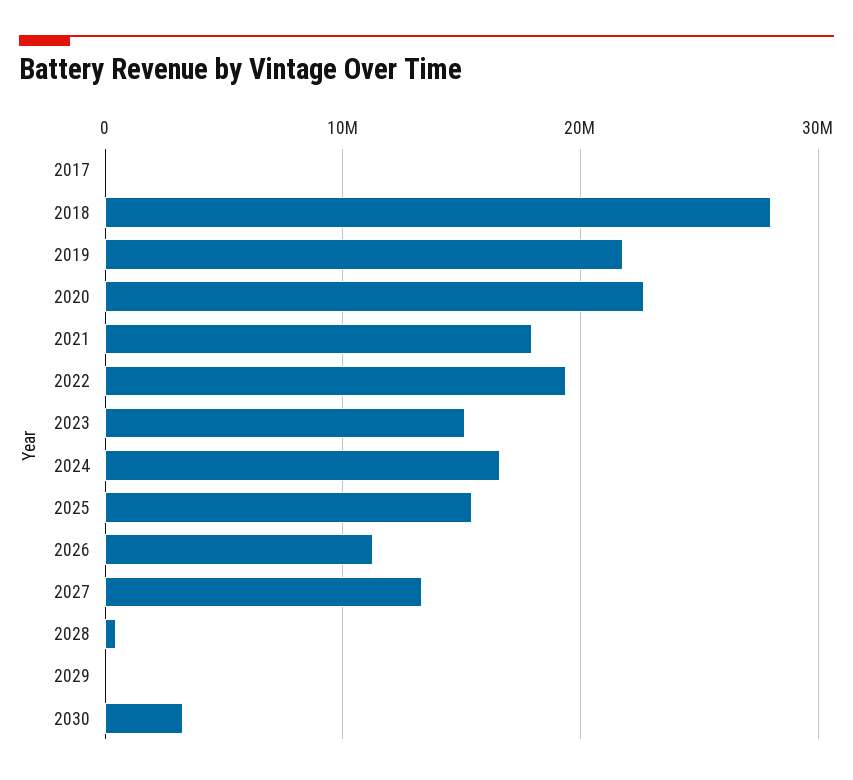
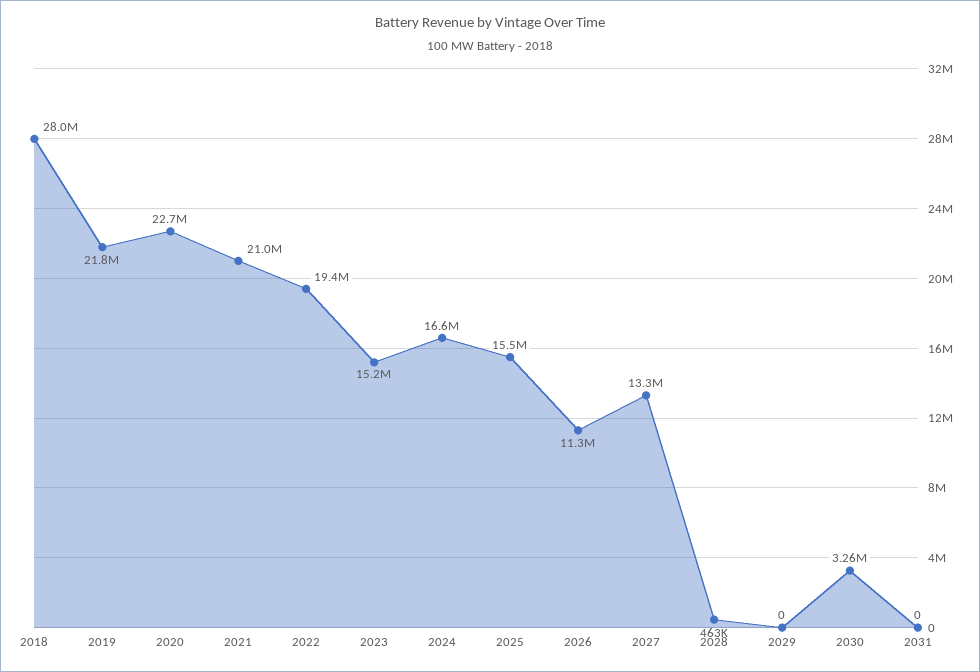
2017: 0 -> none
2021: 18000000 -> 21000000
2031: none -> 0

